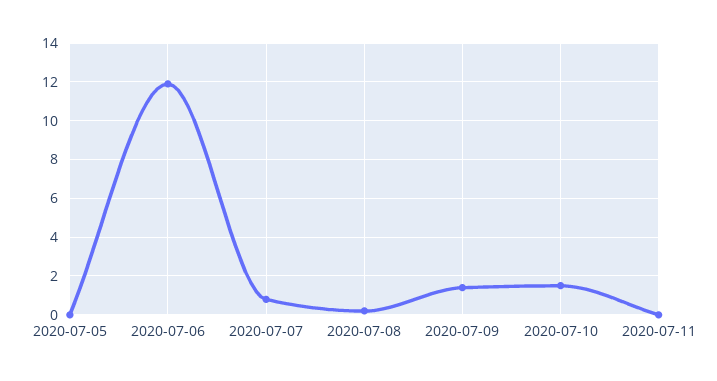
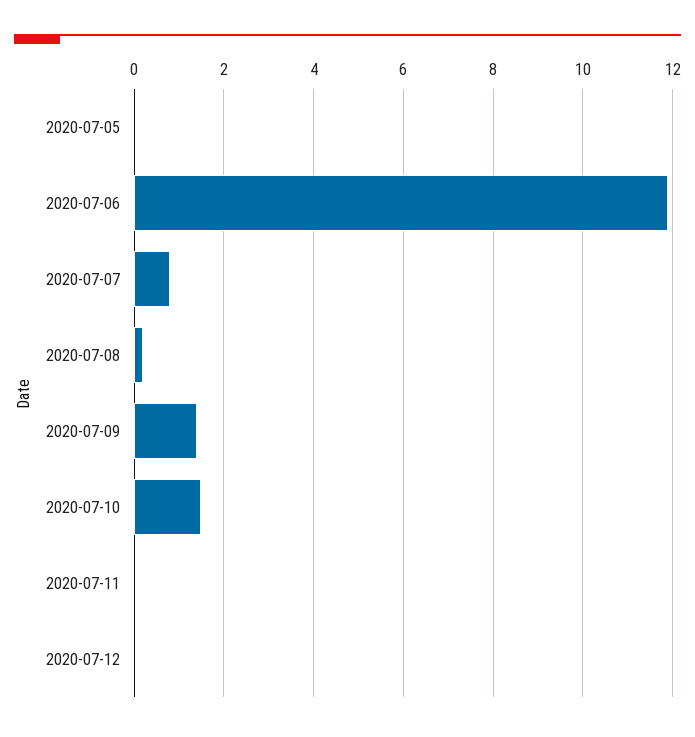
2020-07-12: none -> 0

